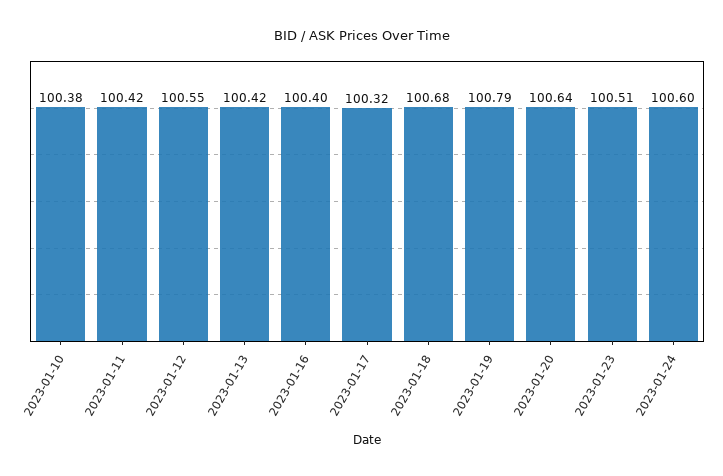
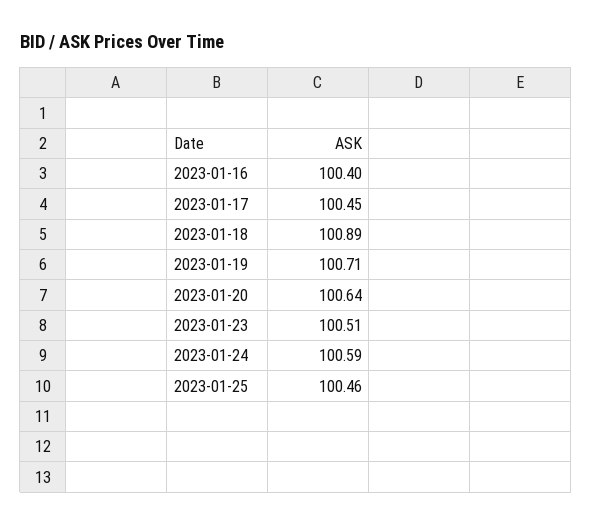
2023-01-10: 100.38 -> none
2023-01-11: 100.42 -> none
2023-01-12: 100.55 -> none
2023-01-13: 100.42 -> none
2023-01-17: 100.32 -> 100.45
2023-01-18: 100.68 -> 100.89
2023-01-19: 100.79 -> 100.71
2023-01-24: 100.6 -> 100.59
2023-01-25: none -> 100.46

